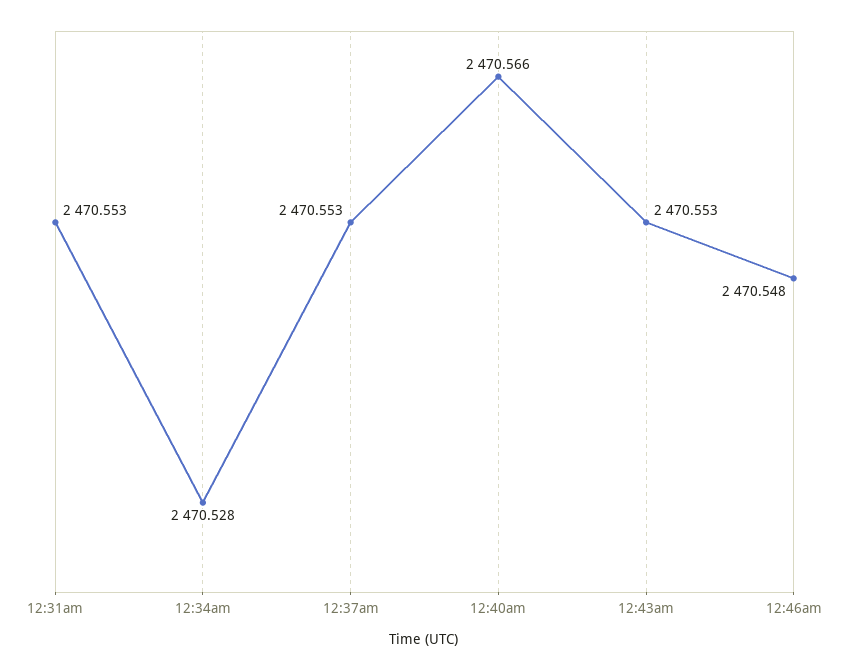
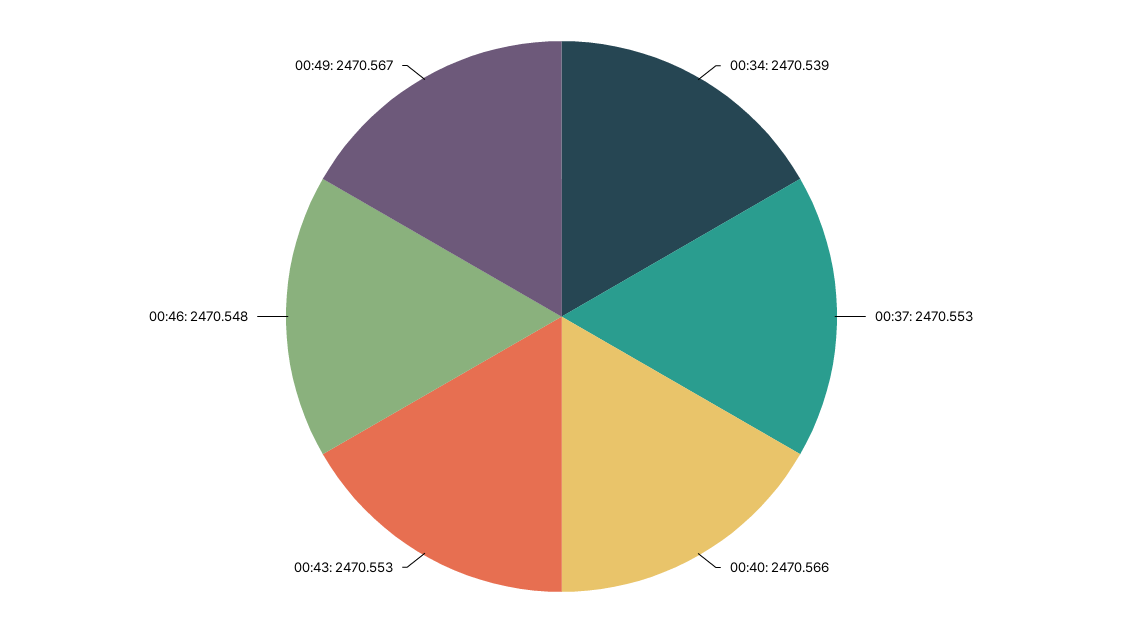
12:31am: 2470.553 -> none
12:34am: 2470.528 -> 2470.539
00:49: none -> 2470.567

